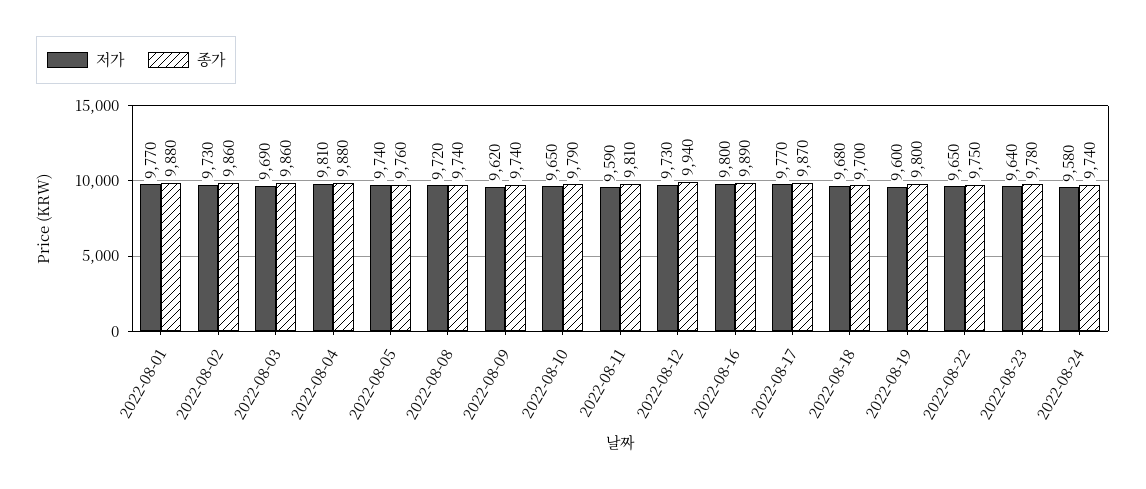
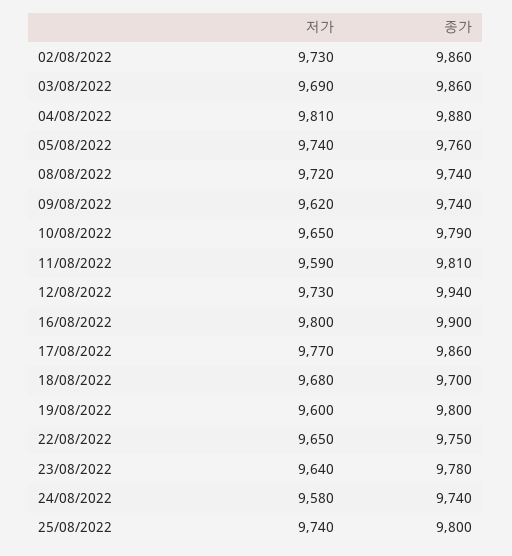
저가, 2022-08-01: 9770 -> none
종가, 2022-08-01: 9880 -> none
종가, 2022-08-16: 9890 -> 9900
종가, 2022-08-17: 9870 -> 9860
저가, 25/08/2022: none -> 9740
종가, 25/08/2022: none -> 9800

